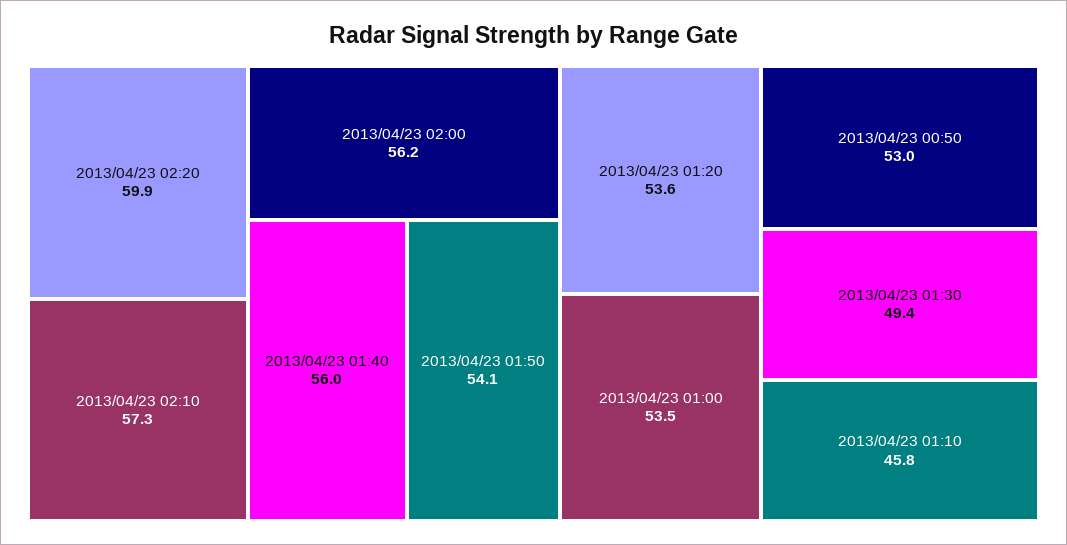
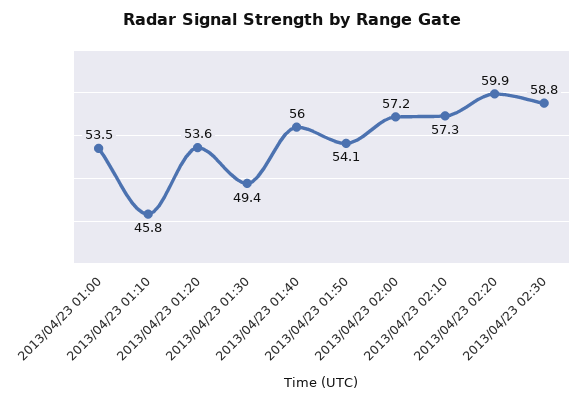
2013/04/23 02:00: 56.2 -> 57.2
2013/04/23 00:50: 53 -> none
2013/04/23 02:30: none -> 58.8

